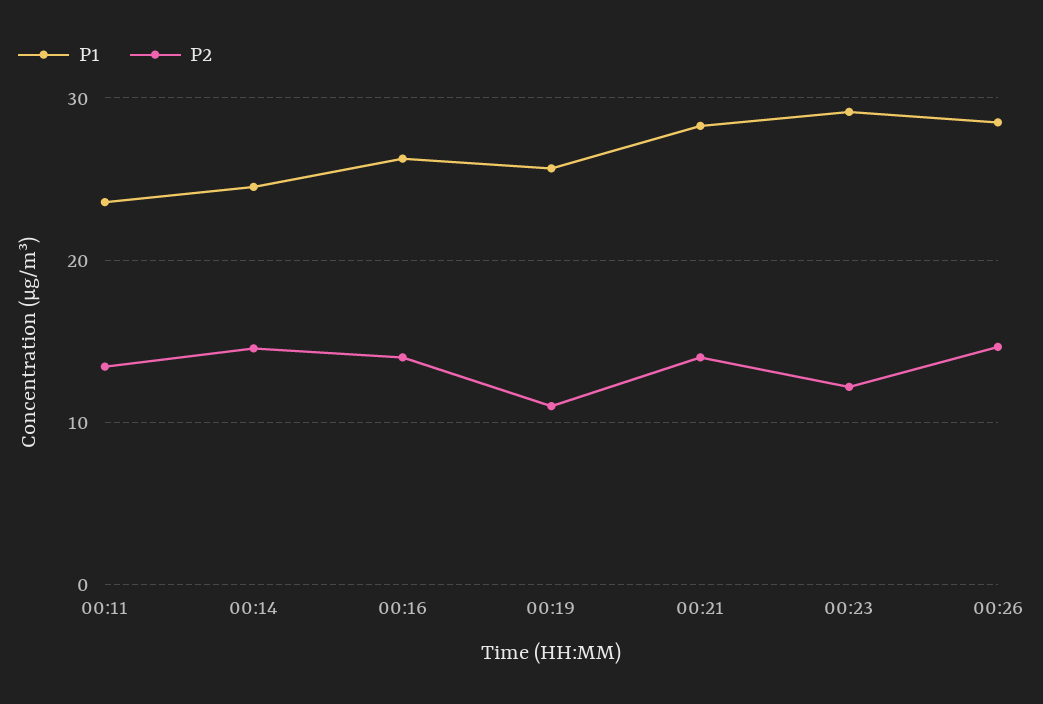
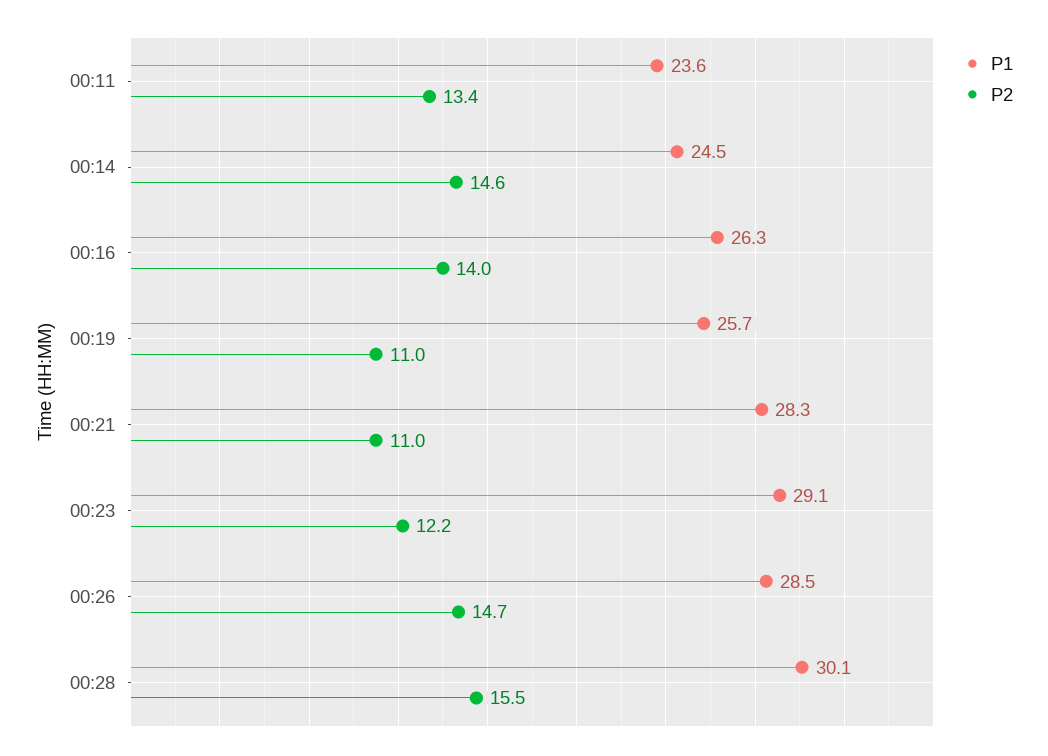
P2, 00:21: 14 -> 11
P1, 00:28: none -> 30.1
P2, 00:28: none -> 15.5

